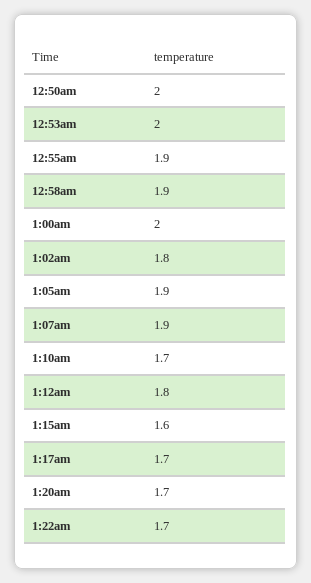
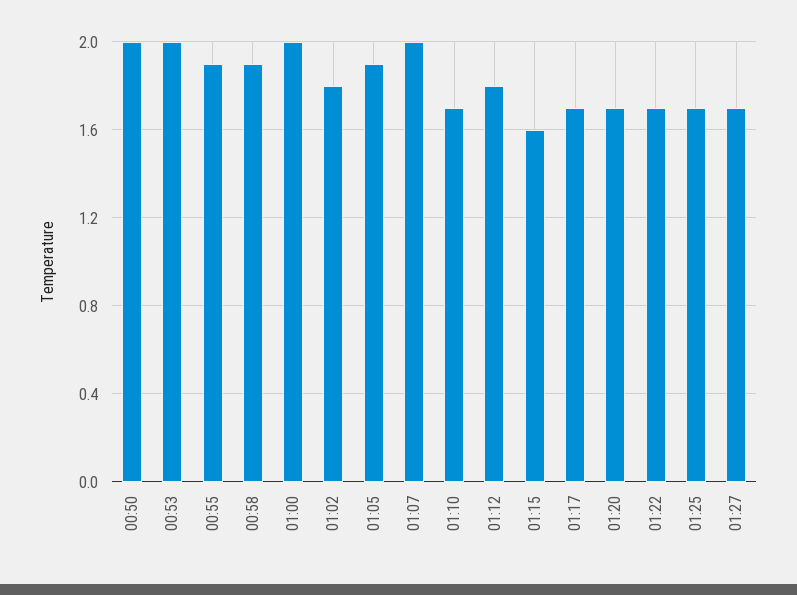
1:07am: 1.9 -> 2
01:25: none -> 1.7
01:27: none -> 1.7

